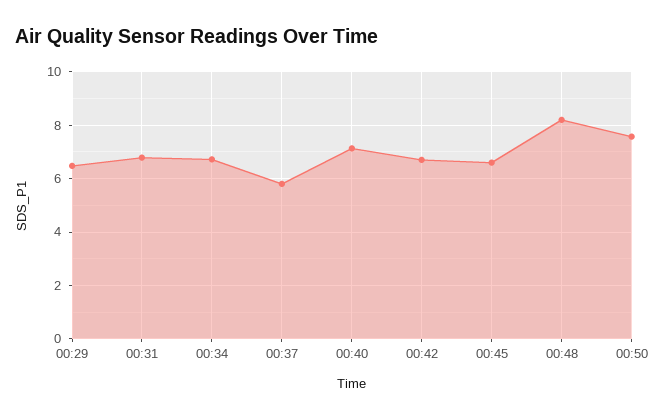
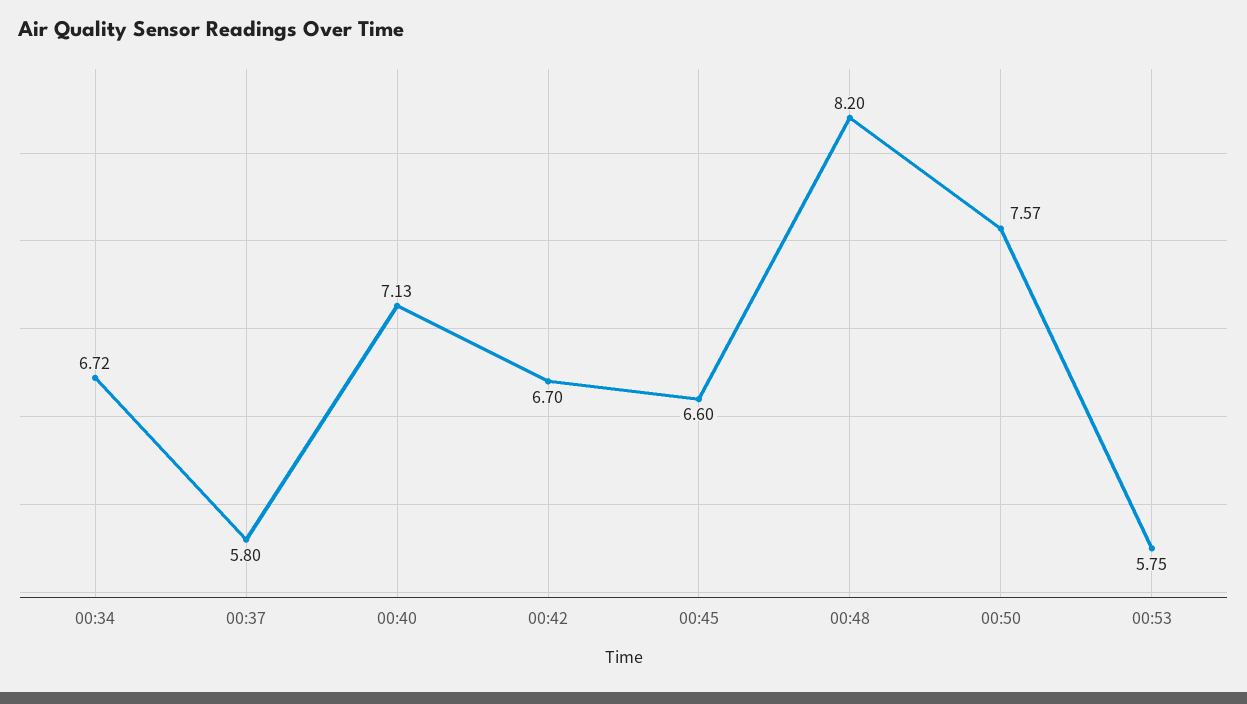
00:29: 6.5 -> none
00:31: 6.75 -> none
00:53: none -> 5.75

